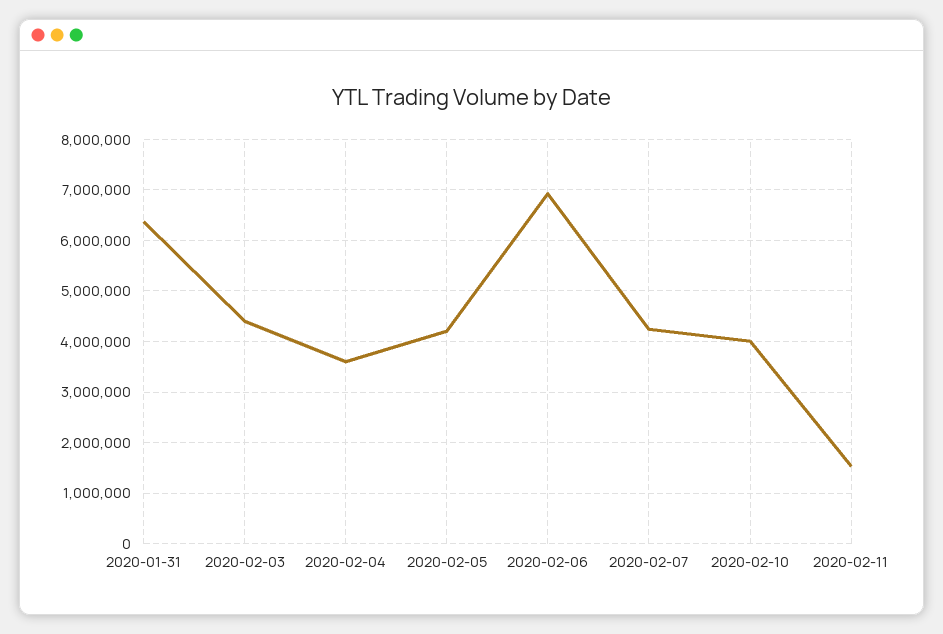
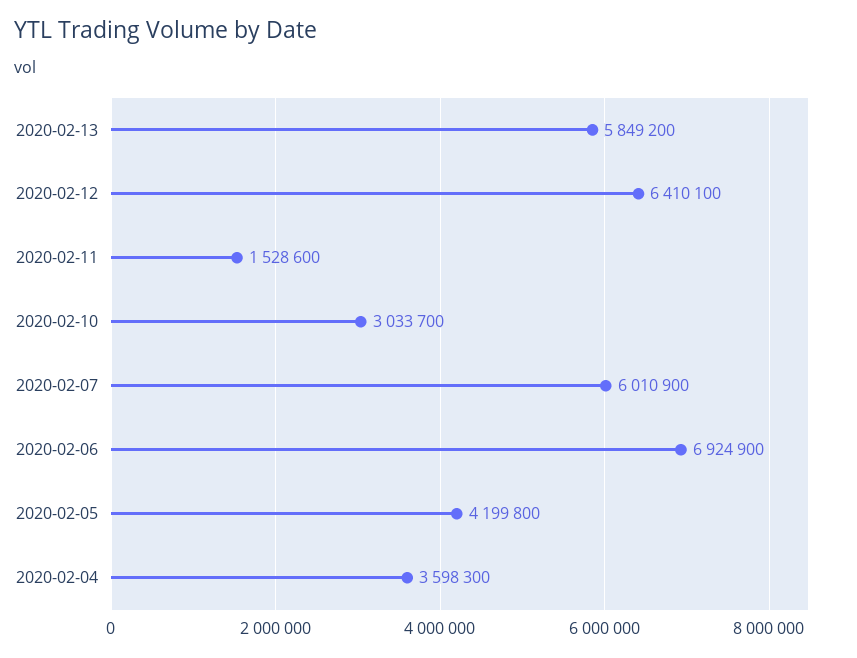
2020-01-31: 6400000 -> none
2020-02-03: 4400000 -> none
2020-02-07: 4200000 -> 6010900
2020-02-10: 4000000 -> 3033700
2020-02-13: none -> 5849200
2020-02-12: none -> 6410100

